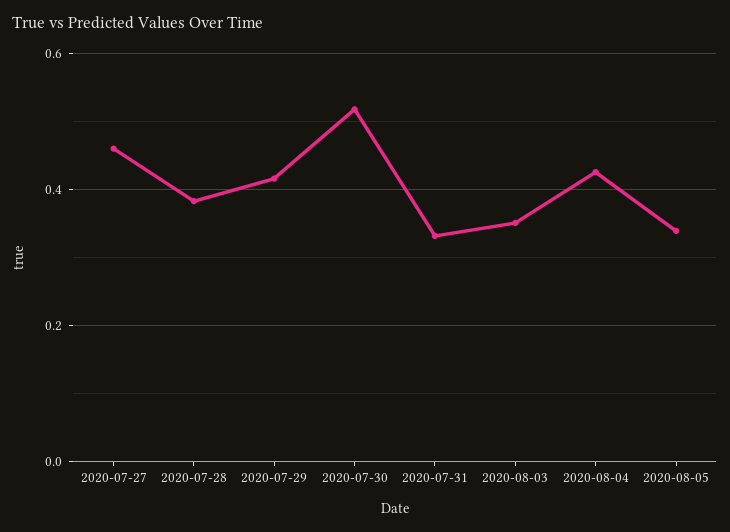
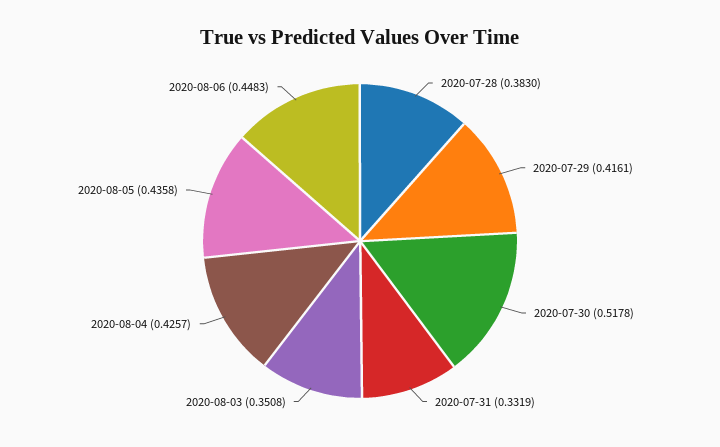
2020-07-27: 0.46 -> none
2020-08-05: 0.34 -> 0.4358
2020-08-06: none -> 0.4483

